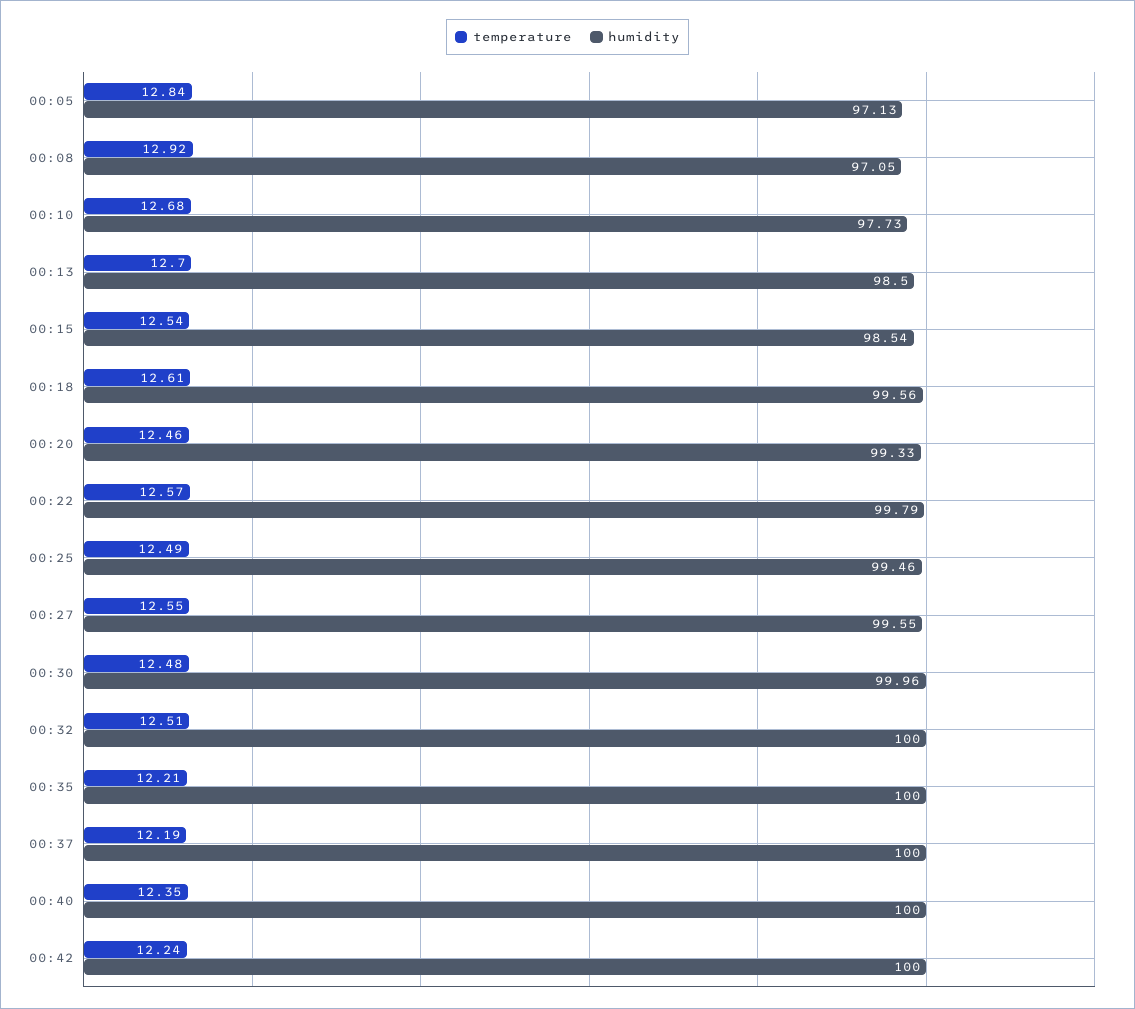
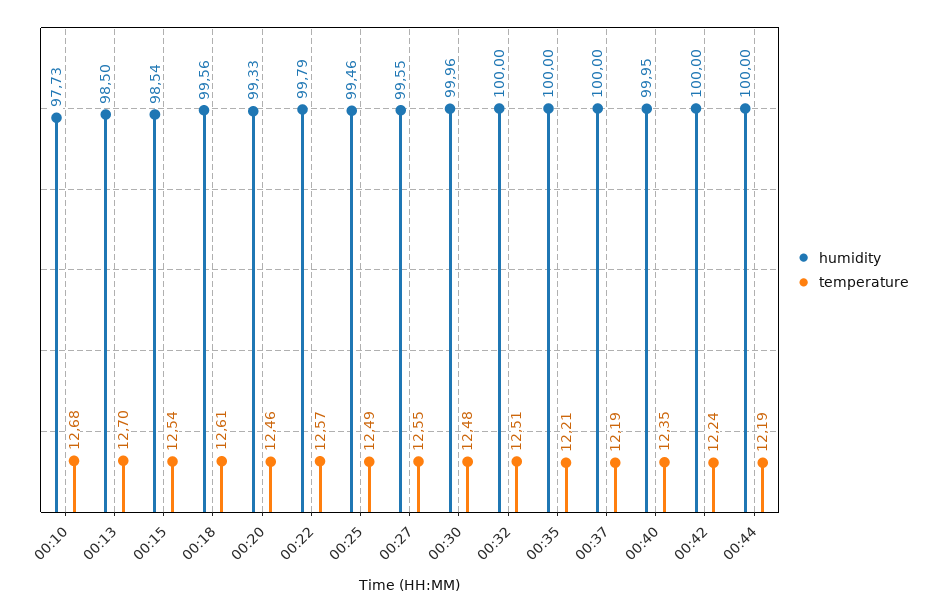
temperature, 00:05: 12.84 -> none
humidity, 00:05: 97.13 -> none
temperature, 00:08: 12.92 -> none
humidity, 00:08: 97.05 -> none
humidity, 00:40: 100 -> 99.95
humidity, 00:44: none -> 100
temperature, 00:44: none -> 12.19

